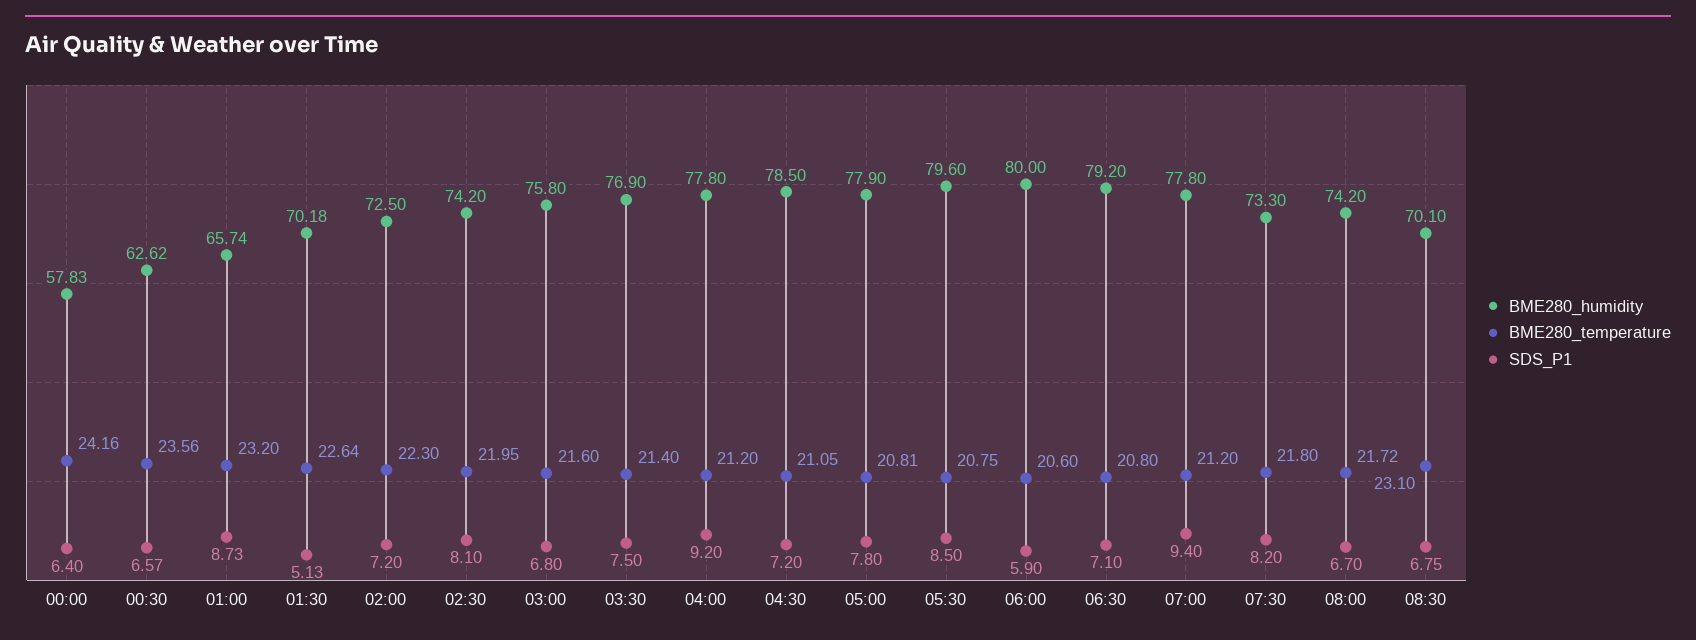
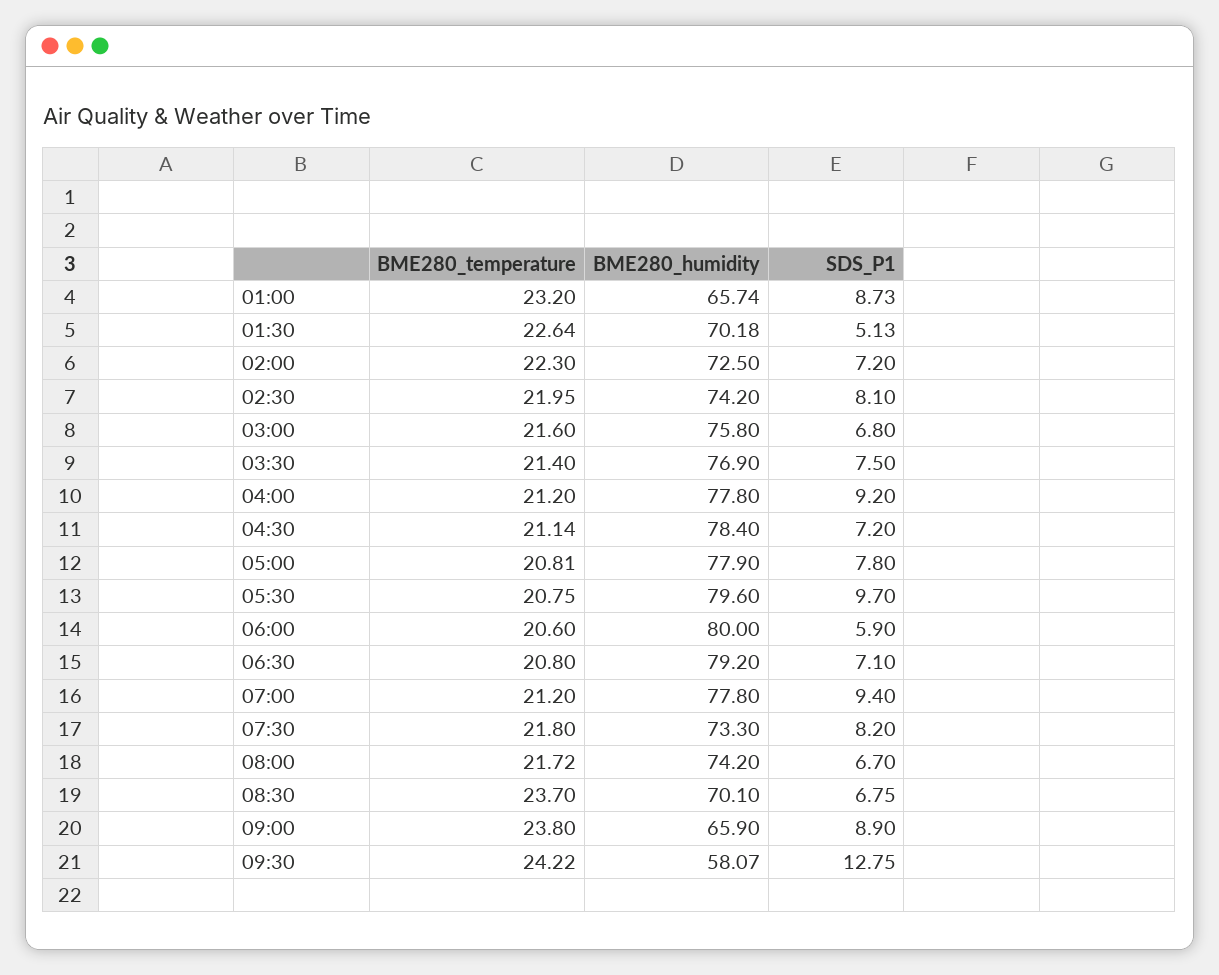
BME280_humidity, 00:00: 57.83 -> none
BME280_temperature, 00:00: 24.16 -> none
SDS_P1, 00:00: 6.4 -> none
BME280_humidity, 00:30: 62.62 -> none
BME280_temperature, 00:30: 23.56 -> none
SDS_P1, 00:30: 6.57 -> none
BME280_humidity, 04:30: 78.5 -> 78.4
BME280_temperature, 04:30: 21.05 -> 21.14
SDS_P1, 05:30: 8.5 -> 9.7
BME280_temperature, 08:30: 23.1 -> 23.7
BME280_temperature, 09:00: none -> 23.8
BME280_humidity, 09:00: none -> 65.9
SDS_P1, 09:00: none -> 8.9
BME280_temperature, 09:30: none -> 24.22
BME280_humidity, 09:30: none -> 58.07
SDS_P1, 09:30: none -> 12.75

